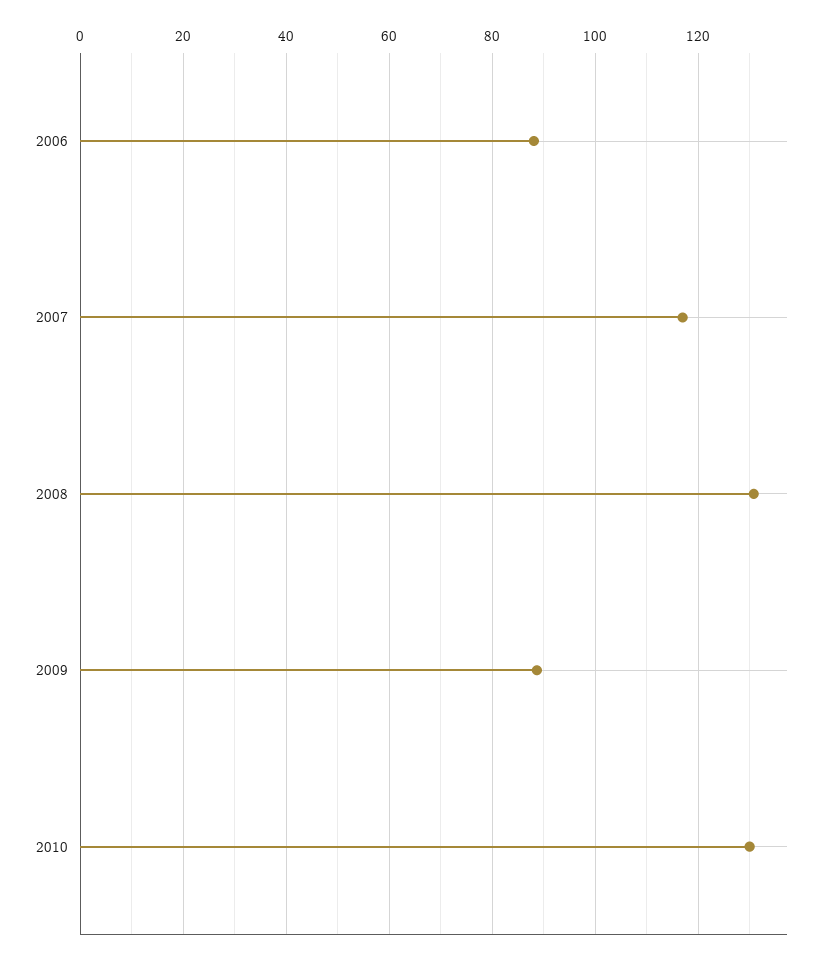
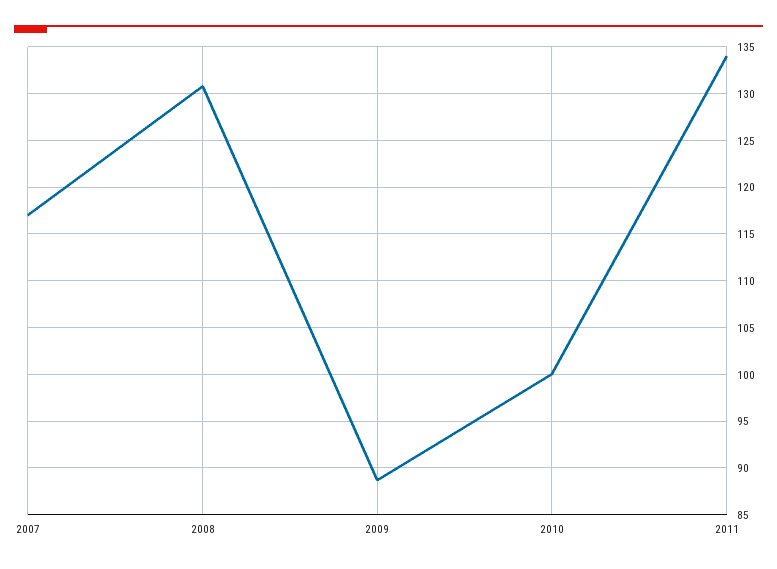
2006: 88 -> none
2010: 130 -> 100
2011: none -> 134

